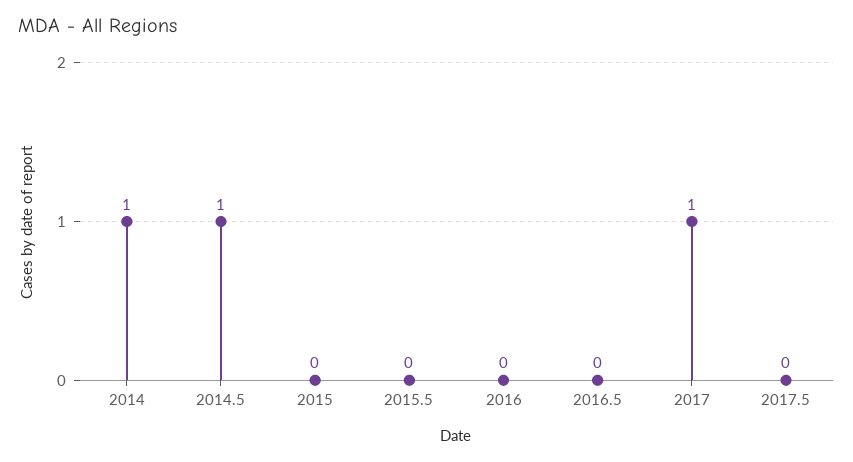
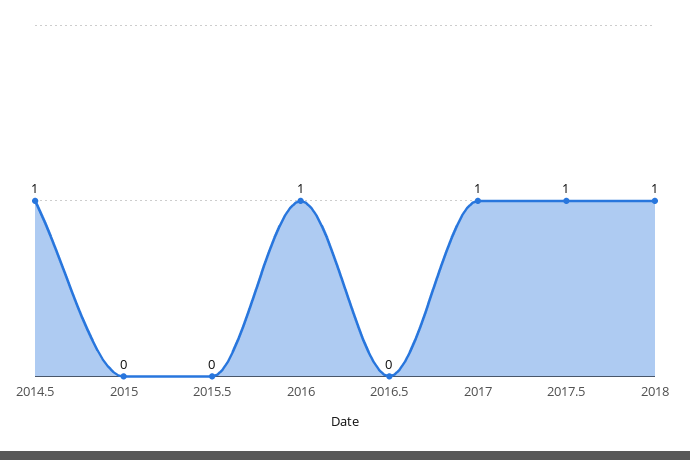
2014: 1 -> none
2016: 0 -> 1
2017.5: 0 -> 1
2018: none -> 1

